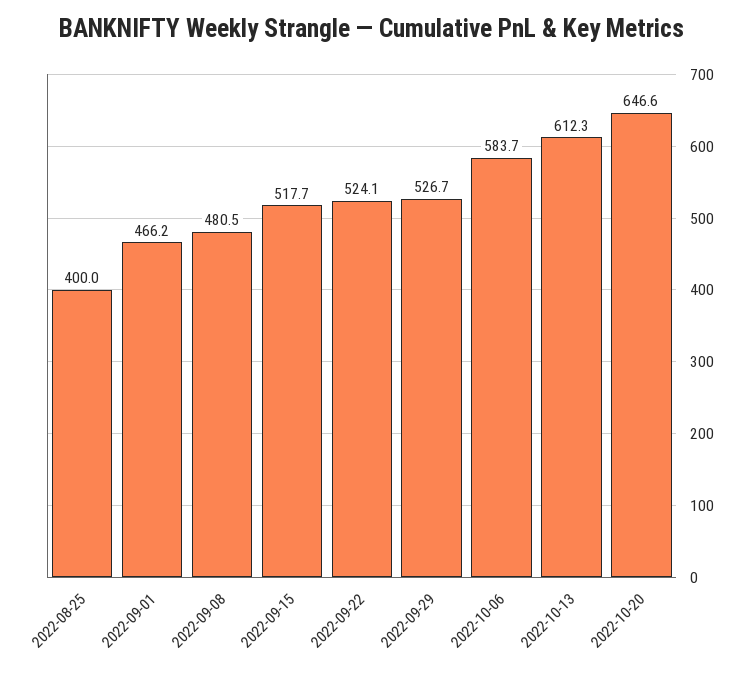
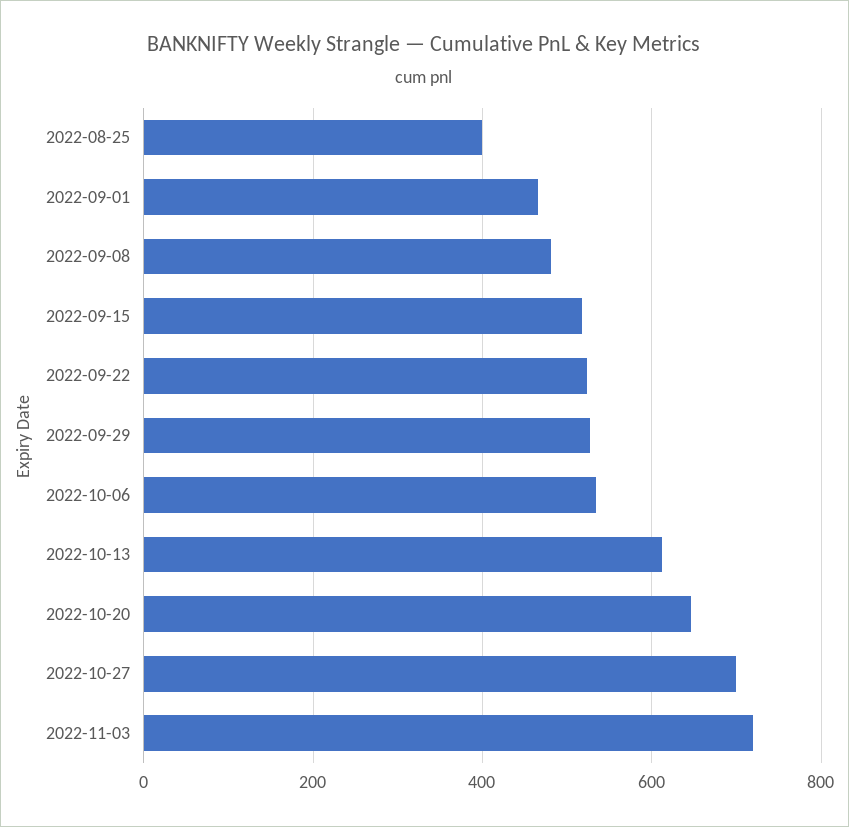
2022-10-06: 583.7 -> 540
2022-10-27: none -> 700
2022-11-03: none -> 720

